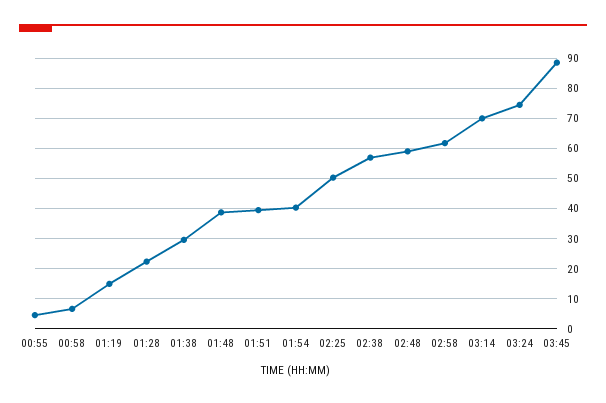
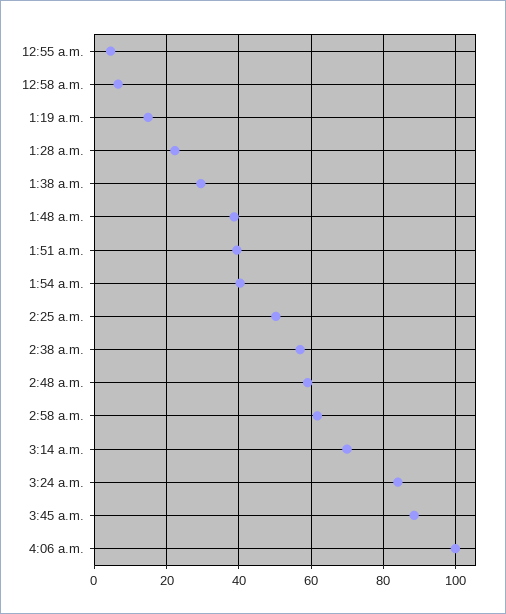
03:24: 74 -> 84
4:06 a.m.: none -> 100

